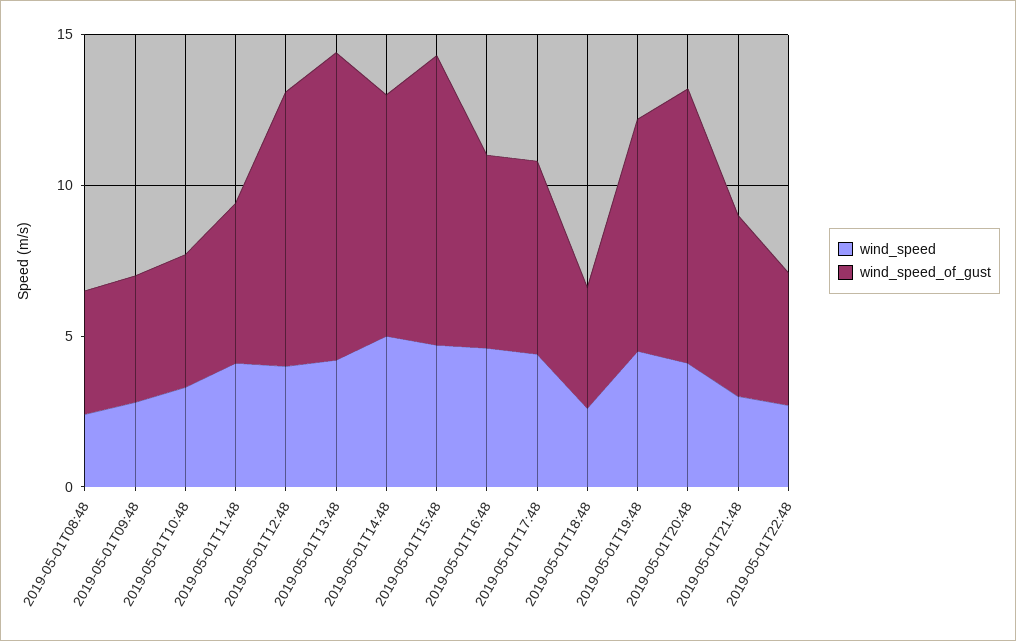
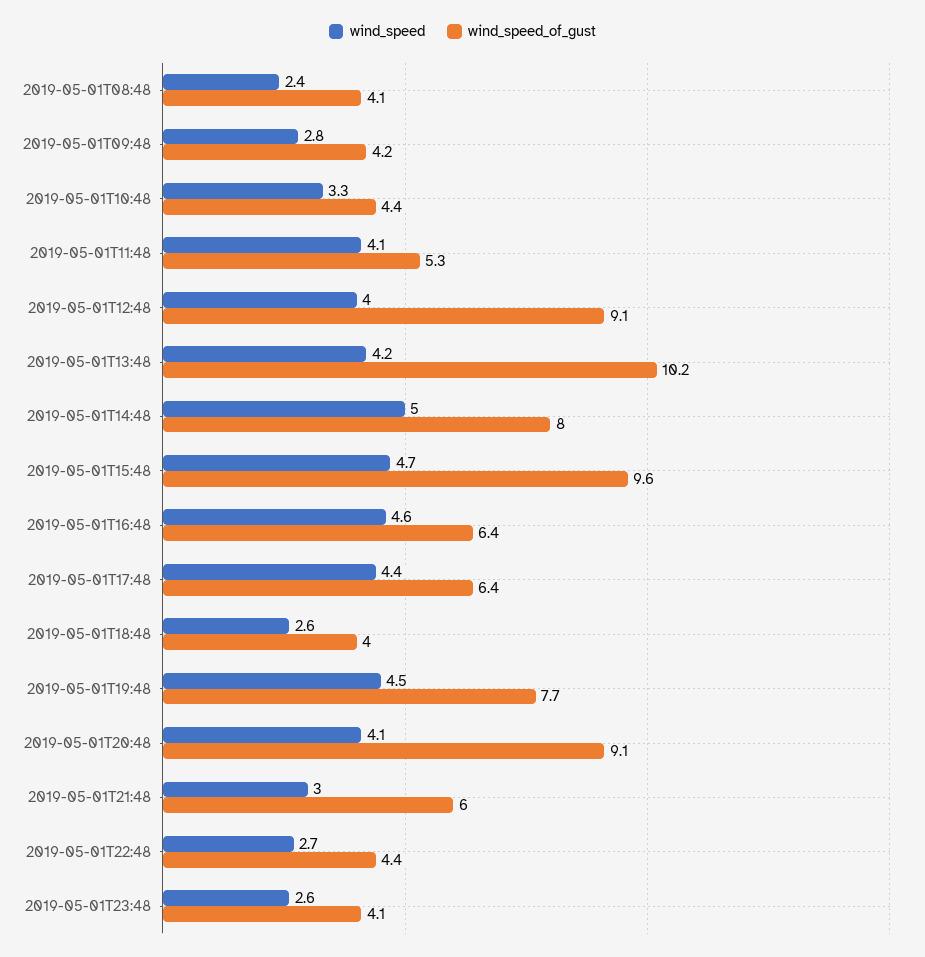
wind_speed, 2019-05-01T23:48: none -> 2.6
wind_speed_of_gust, 2019-05-01T23:48: none -> 4.1

